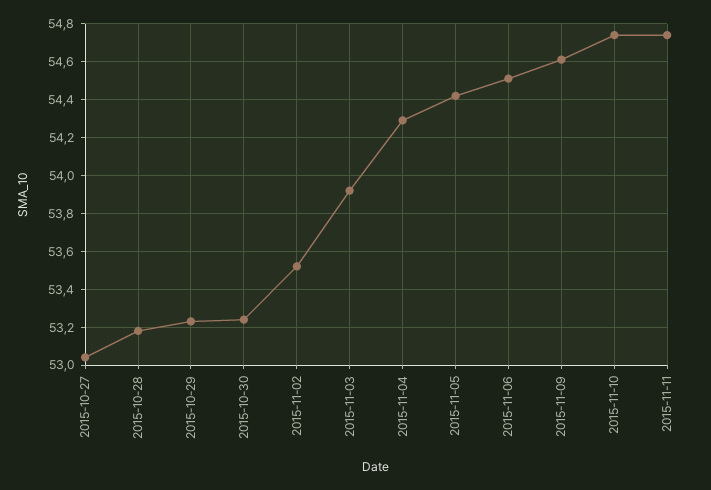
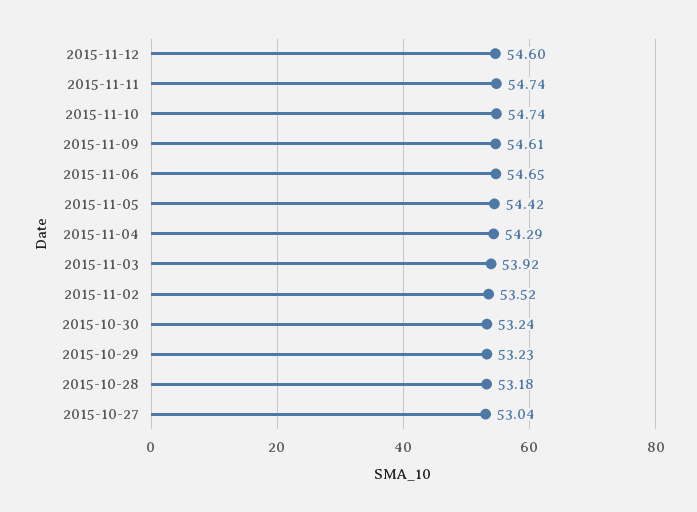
2015-11-06: 54.5 -> 54.65
2015-11-12: none -> 54.6

